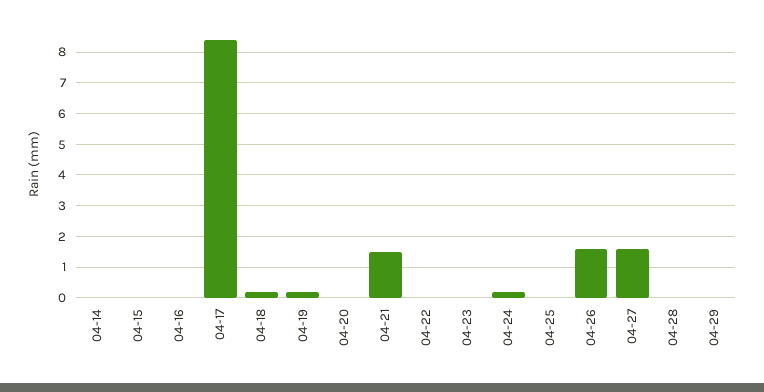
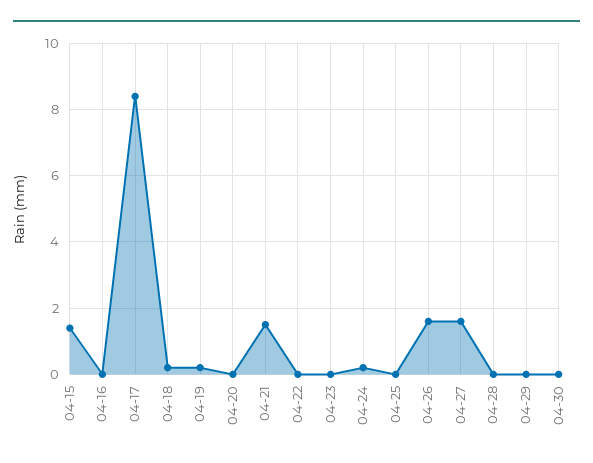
04-14: 0 -> none
04-15: 0 -> 1.5
04-30: none -> 0

